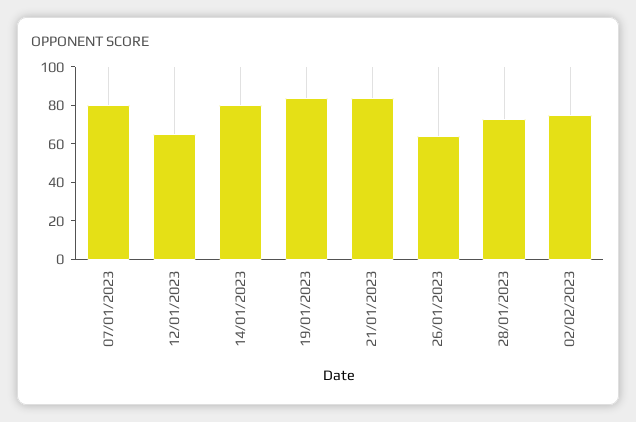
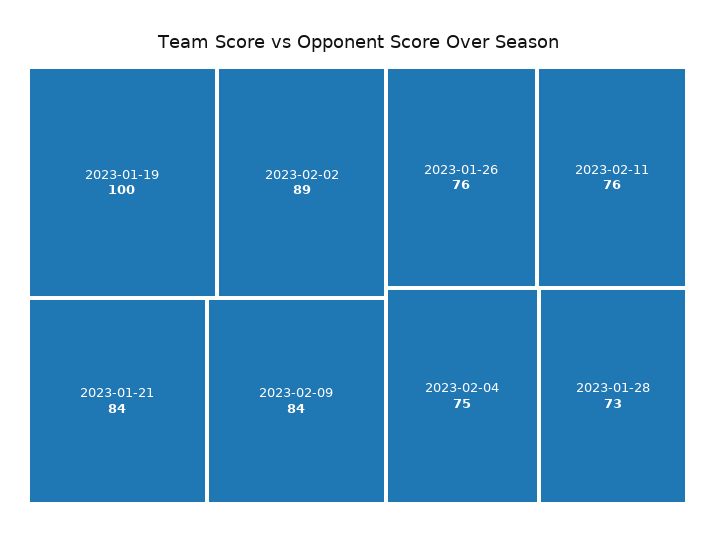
07/01/2023: 80 -> none
12/01/2023: 65 -> none
14/01/2023: 80 -> none
19/01/2023: 85 -> 100
26/01/2023: 65 -> 76
02/02/2023: 75 -> 89
2023-02-09: none -> 84
2023-02-11: none -> 76
2023-02-04: none -> 75

